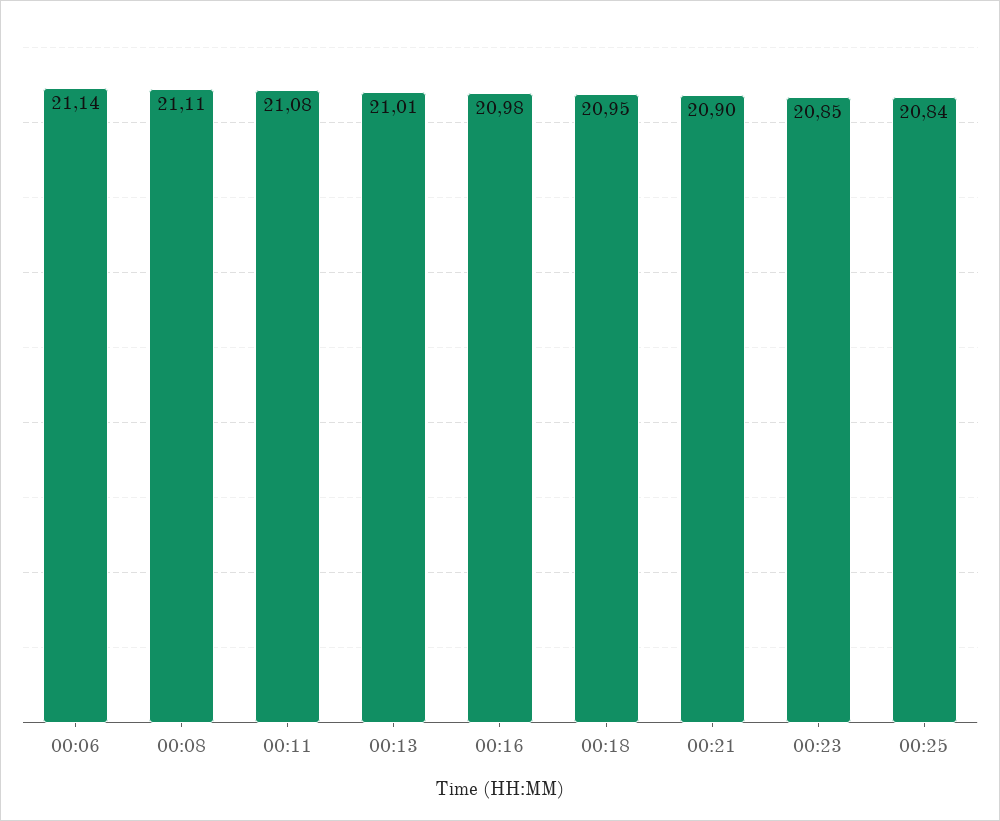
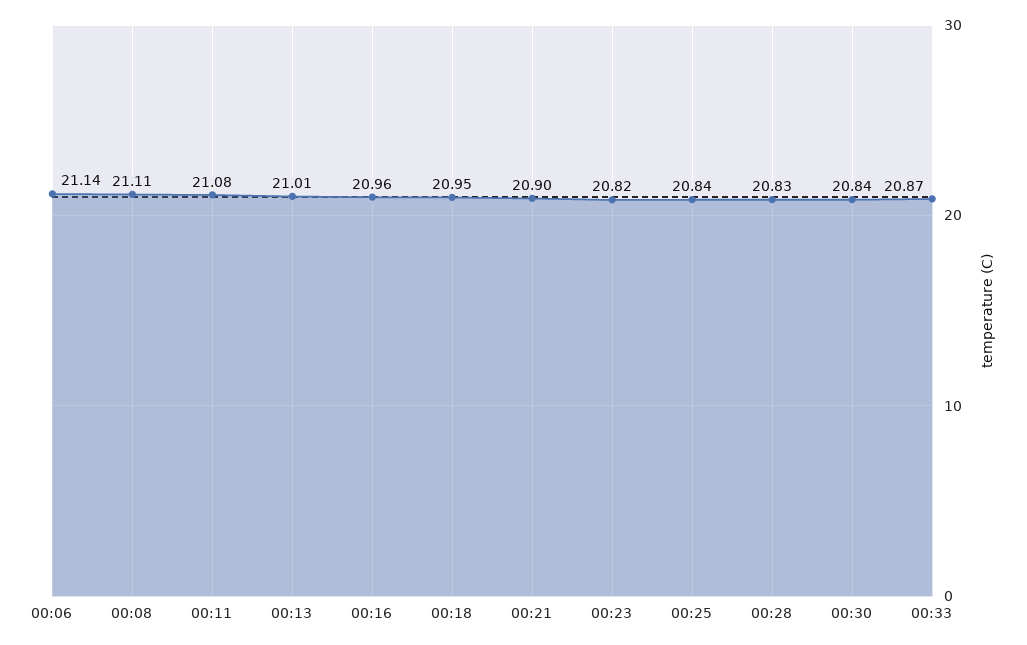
00:16: 20.98 -> 20.96
00:23: 20.85 -> 20.82
00:28: none -> 20.83
00:30: none -> 20.84
00:33: none -> 20.87

